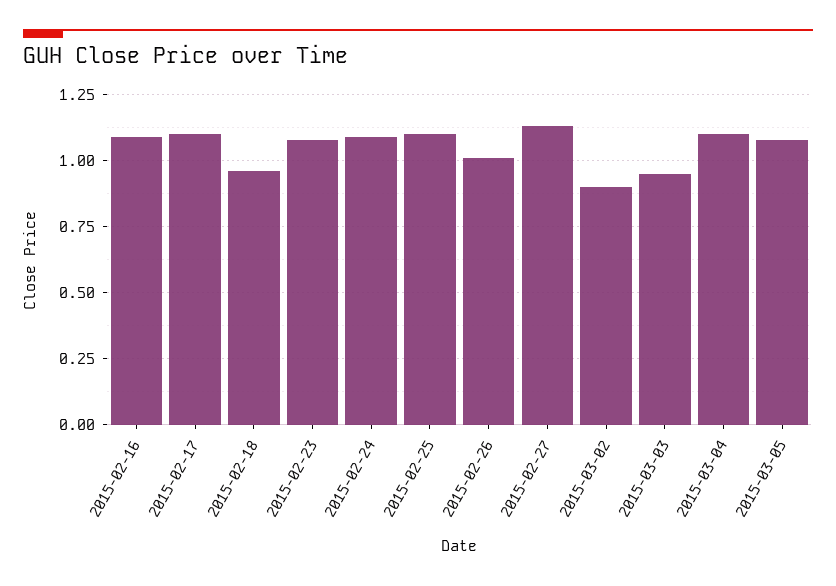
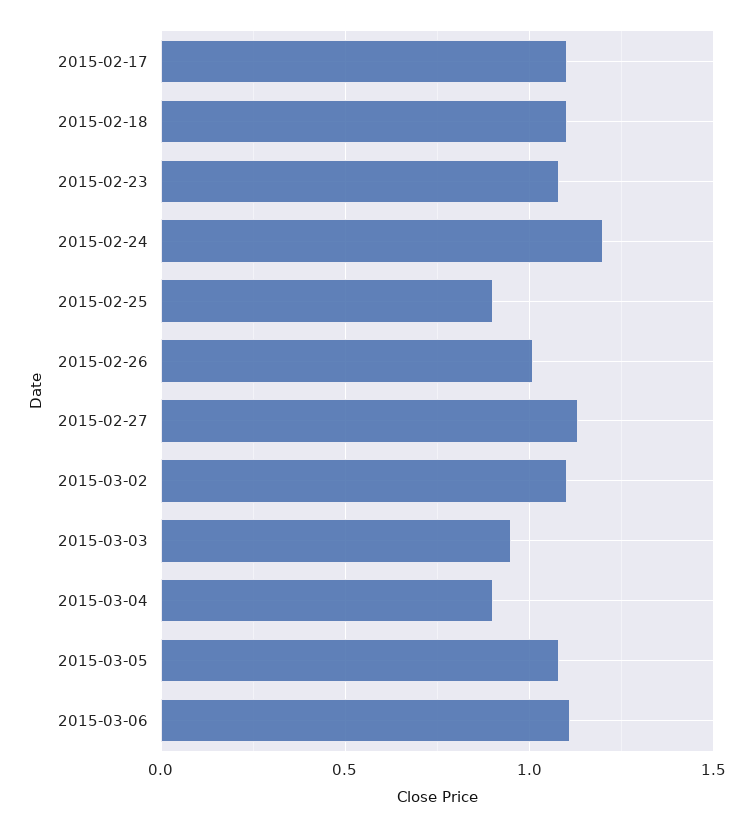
2015-02-16: 1.1 -> none
2015-02-18: 0.95 -> 1.1
2015-02-24: 1.1 -> 1.2
2015-02-25: 1.1 -> 0.9
2015-03-02: 0.9 -> 1.1
2015-03-04: 1.1 -> 0.9
2015-03-06: none -> 1.1

